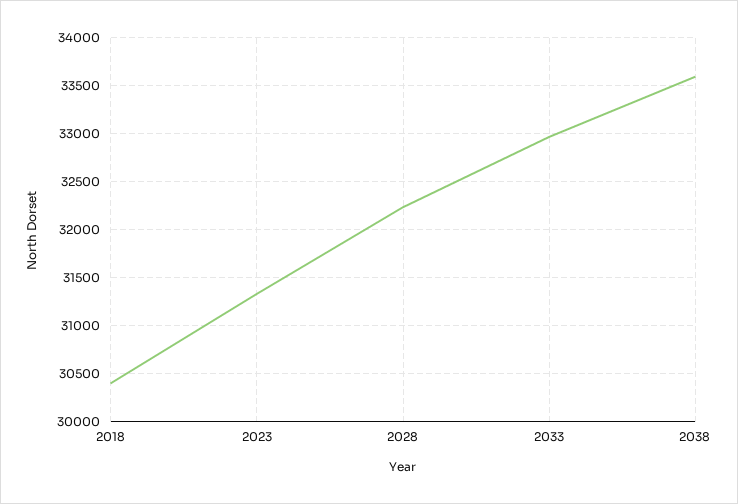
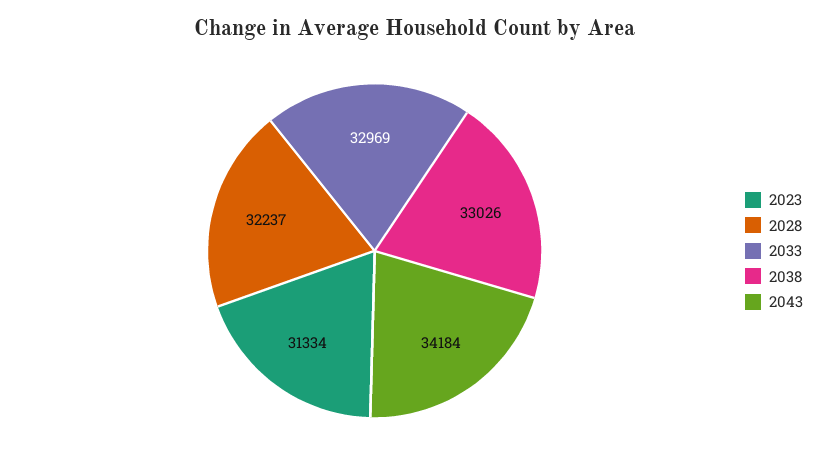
2018: 30400 -> none
2038: 33600 -> 33026
2043: none -> 34184

